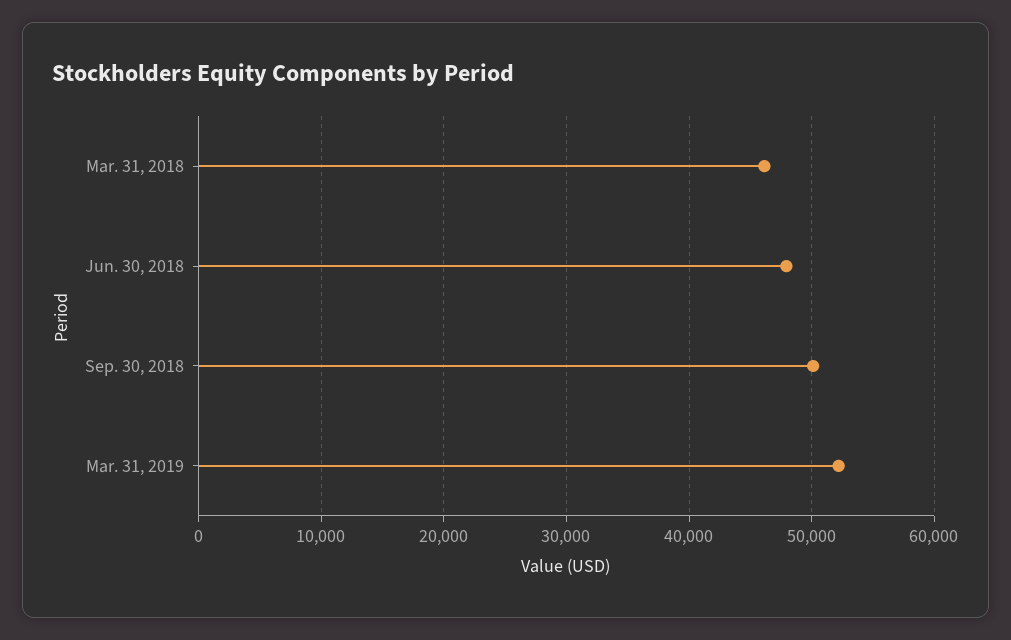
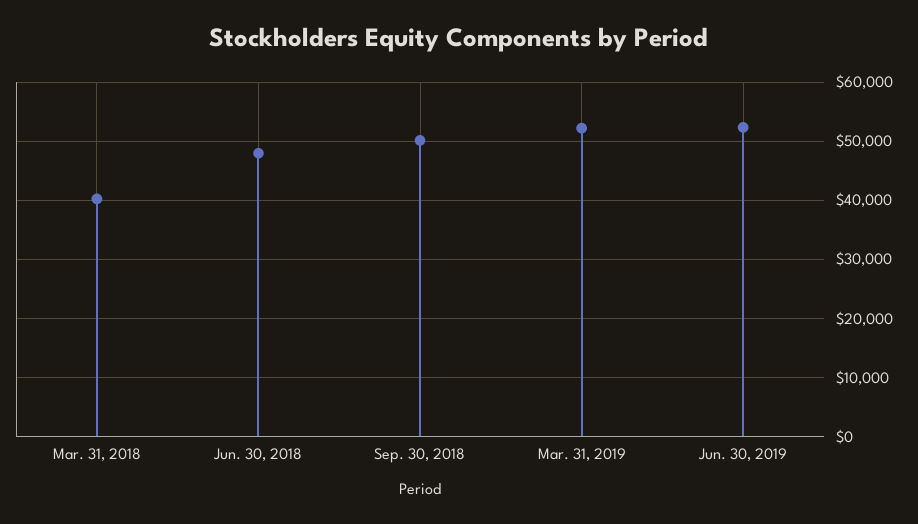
Mar. 31, 2018: 46000 -> 40000
Jun. 30, 2019: none -> 52000

